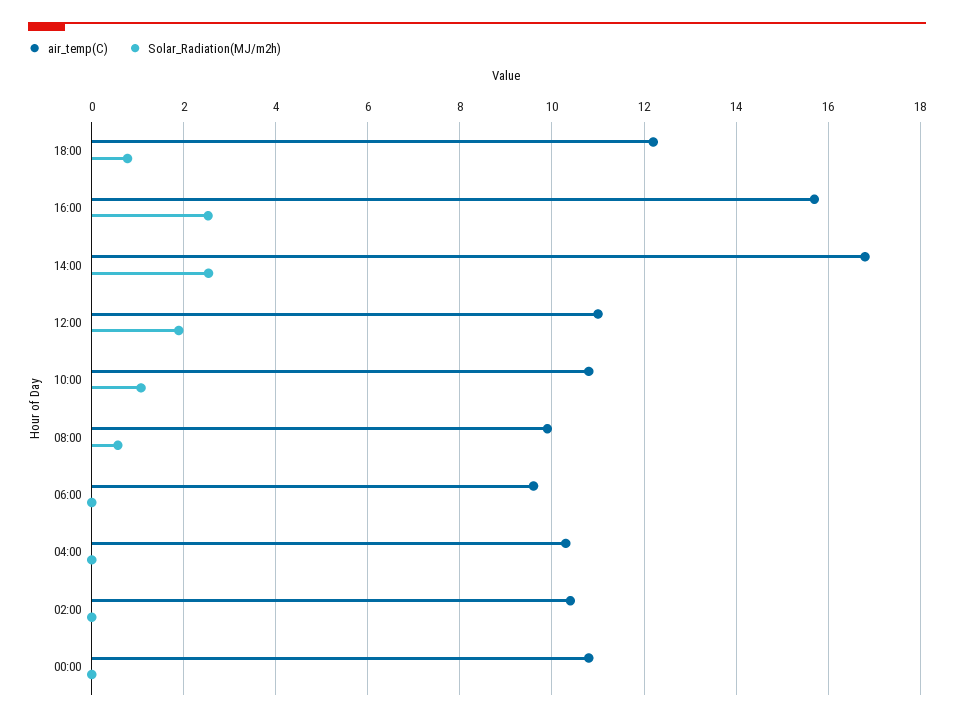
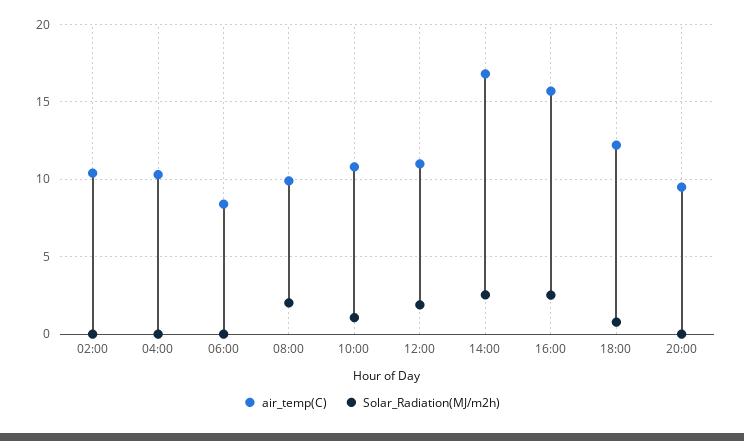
Solar_Radiation(MJ/m2h), 08:00: 0.6 -> 2
air_temp(C), 06:00: 9.6 -> 8.5
air_temp(C), 00:00: 10.8 -> none
Solar_Radiation(MJ/m2h), 00:00: 0 -> none
air_temp(C), 20:00: none -> 9.5
Solar_Radiation(MJ/m2h), 20:00: none -> 0

